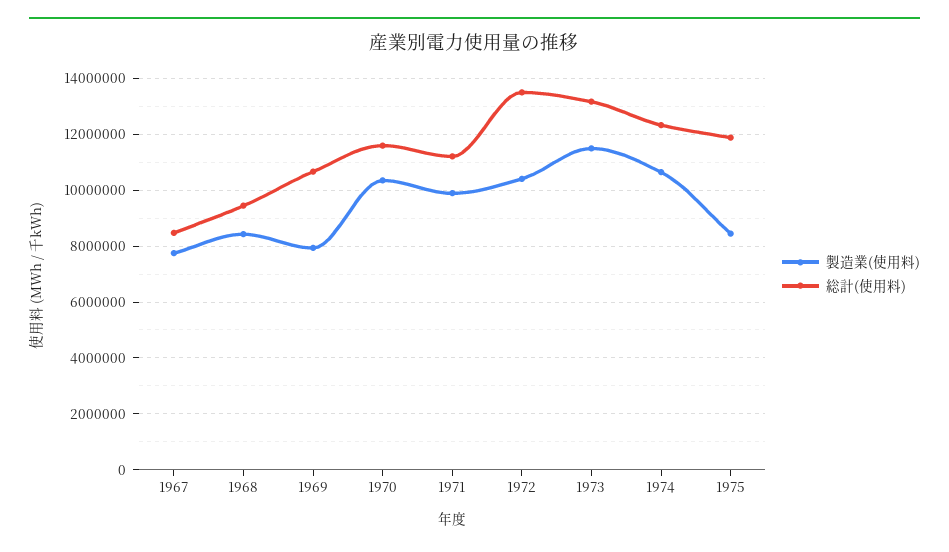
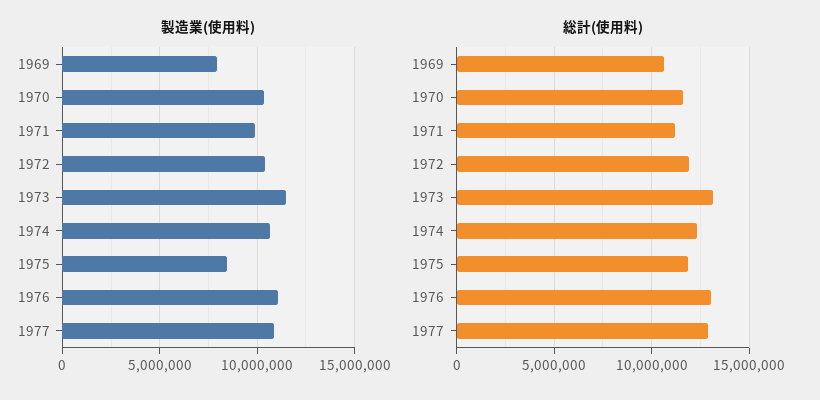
製造業(使用料), 1967: 7750000 -> none
総計(使用料), 1967: 8500000 -> none
製造業(使用料), 1968: 8500000 -> none
総計(使用料), 1968: 9500000 -> none
総計(使用料), 1972: 13500000 -> 12000000
製造業(使用料), 1976: none -> 11000000
製造業(使用料), 1977: none -> 11000000
総計(使用料), 1976: none -> 13000000
総計(使用料), 1977: none -> 13000000

